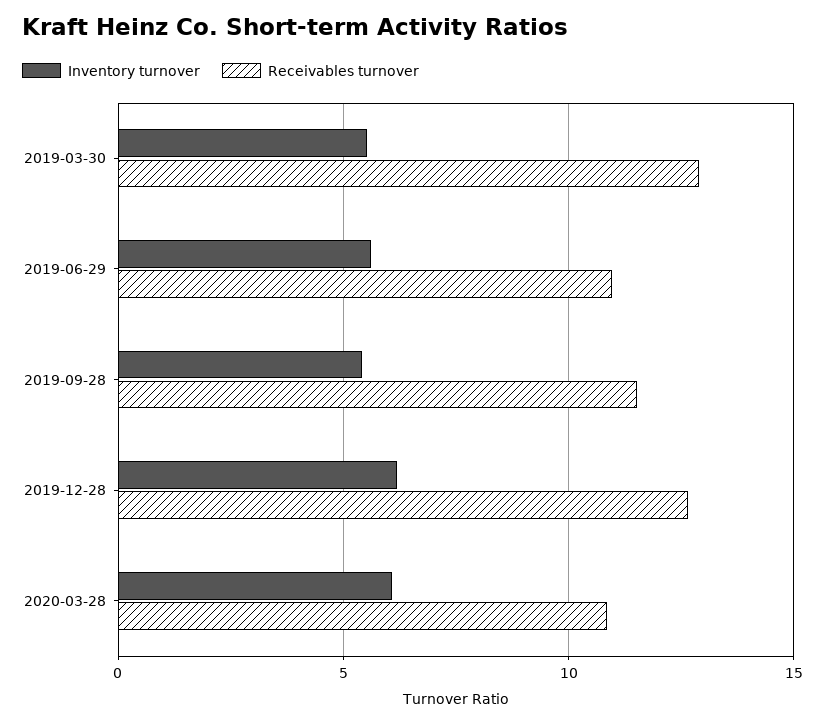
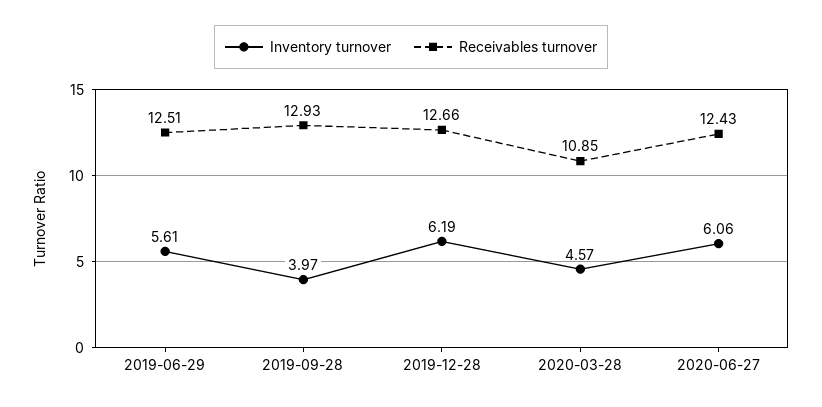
Inventory turnover, 2019-03-30: 5.5 -> none
Receivables turnover, 2019-03-30: 13 -> none
Receivables turnover, 2019-06-29: 11 -> 12.51
Inventory turnover, 2019-09-28: 5.5 -> 3.97
Receivables turnover, 2019-09-28: 11.5 -> 12.93
Inventory turnover, 2020-03-28: 6 -> 4.57
Inventory turnover, 2020-06-27: none -> 6.06
Receivables turnover, 2020-06-27: none -> 12.43

